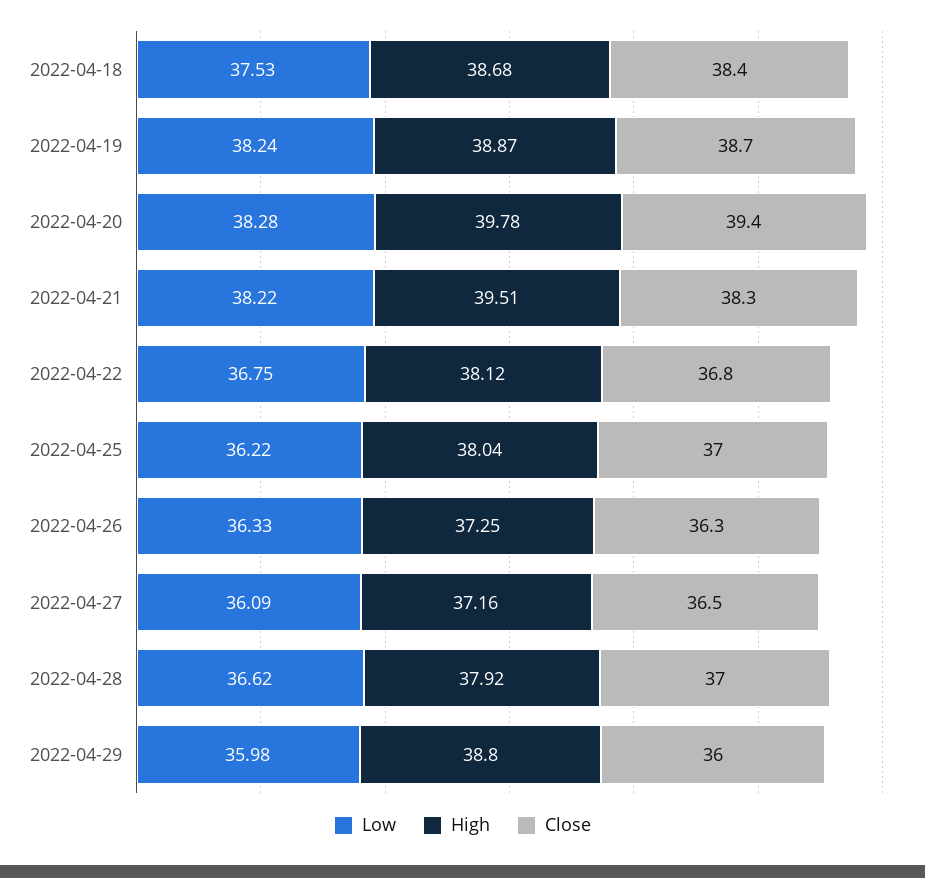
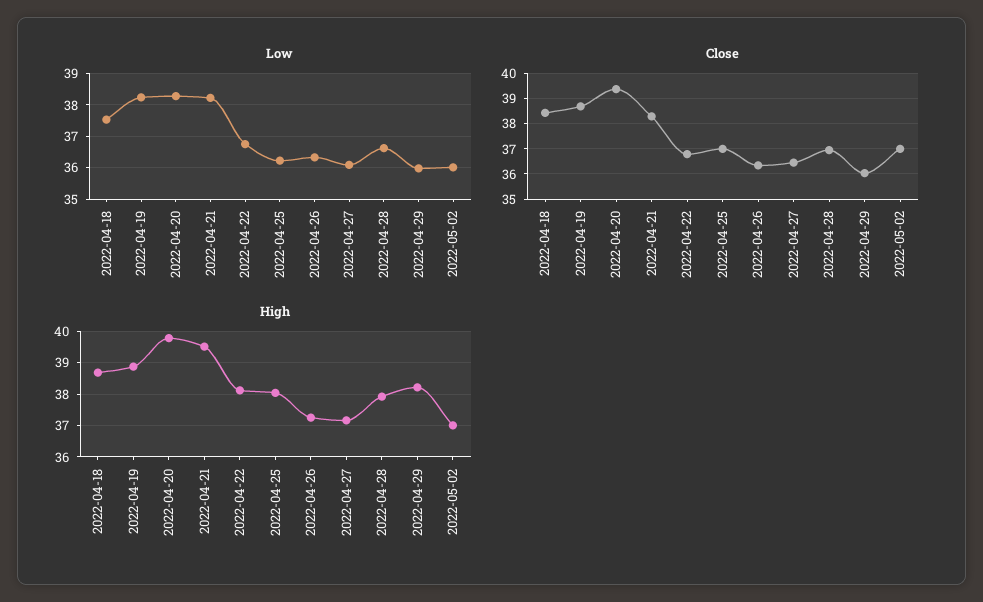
High, 2022-04-29: 38.8 -> 38.2
Low, 2022-05-02: none -> 36
Close, 2022-05-02: none -> 37
High, 2022-05-02: none -> 37

